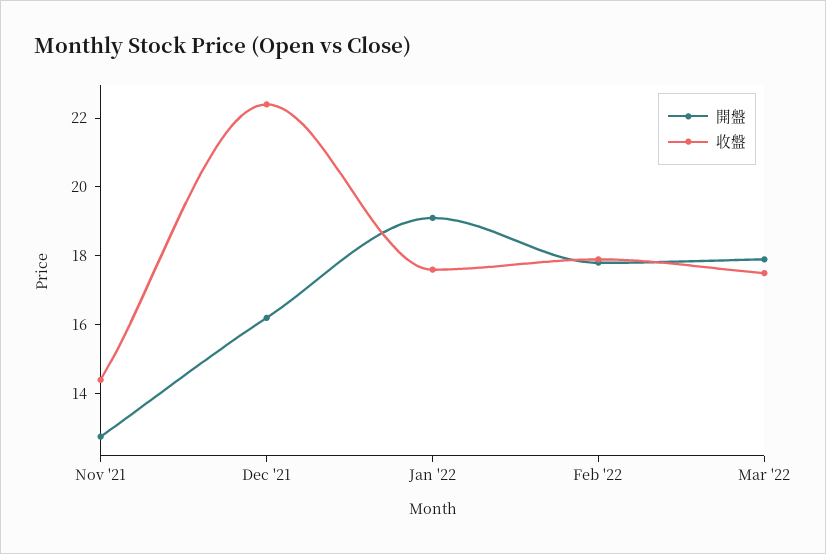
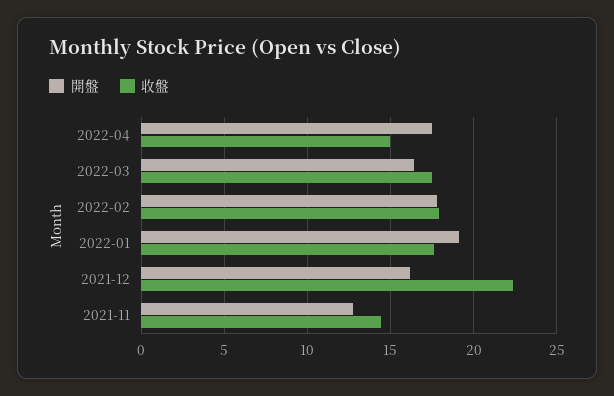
開盤, Mar '22: 18 -> 16.5
開盤, 2022-04: none -> 17.5
收盤, 2022-04: none -> 15

